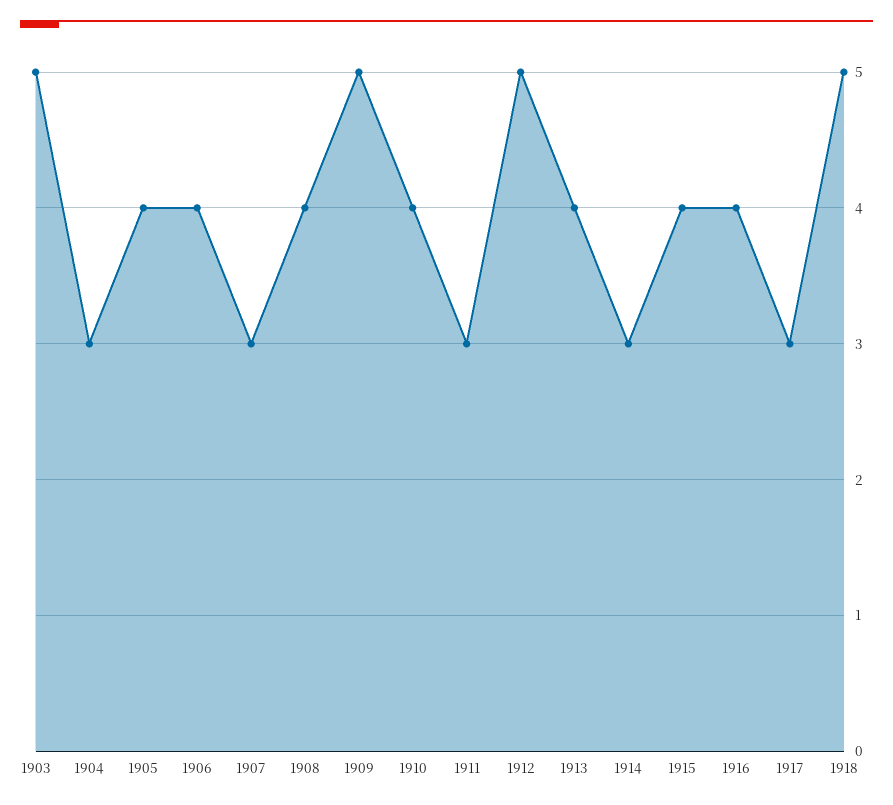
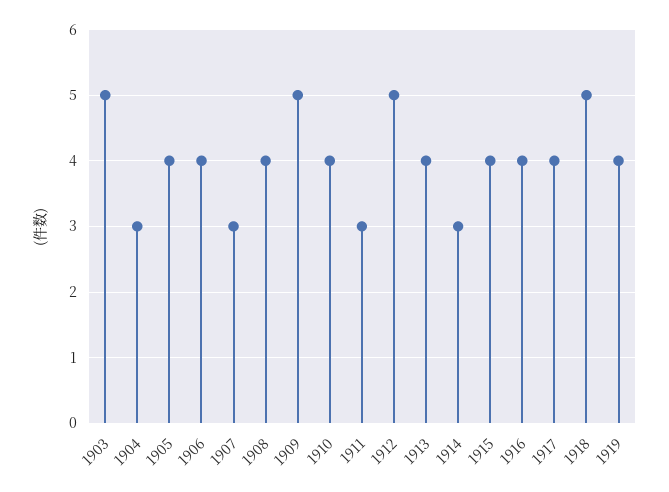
1917: 3 -> 4
1919: none -> 4

